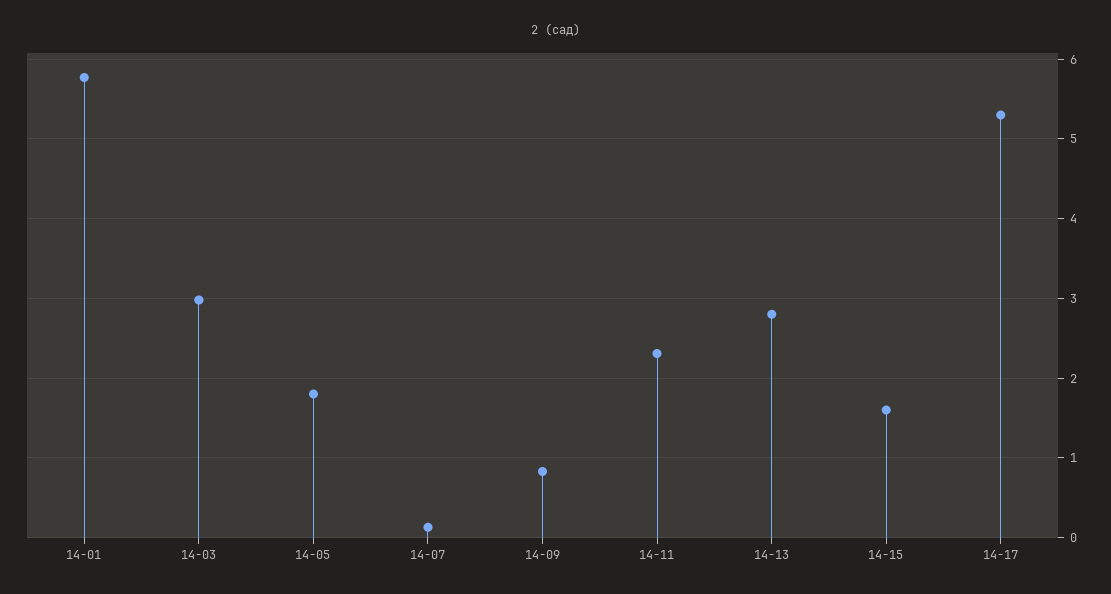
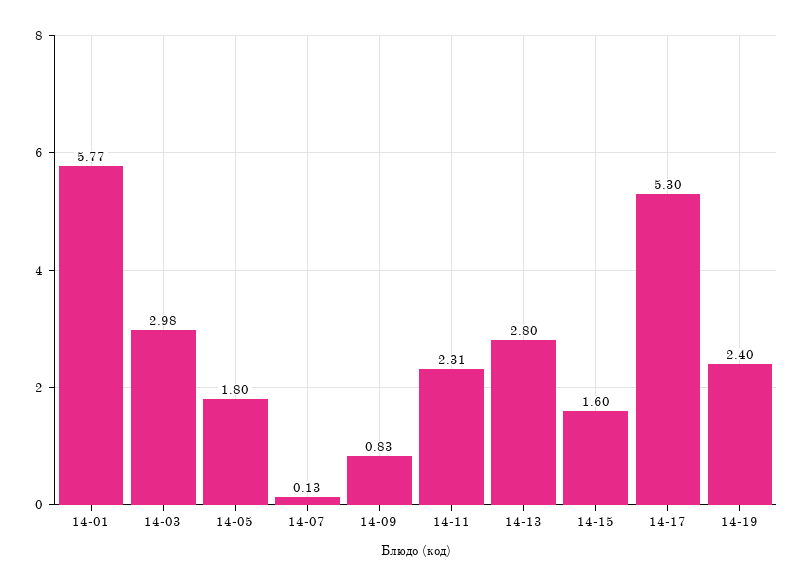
14-19: none -> 2.4

